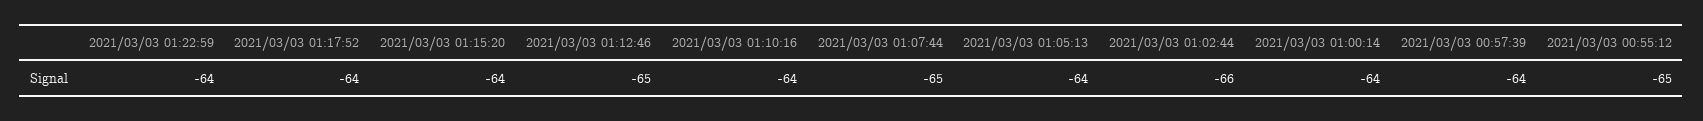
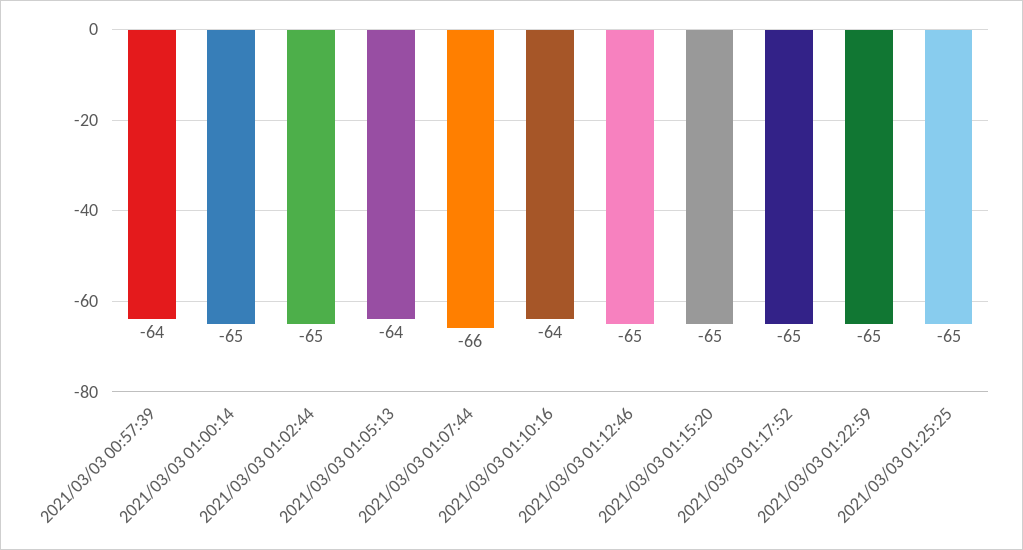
2021/03/03 01:22:59: -64 -> -65
2021/03/03 01:17:52: -64 -> -65
2021/03/03 01:15:20: -64 -> -65
2021/03/03 01:07:44: -65 -> -66
2021/03/03 01:02:44: -66 -> -65
2021/03/03 01:00:14: -64 -> -65
2021/03/03 00:55:12: -65 -> none
2021/03/03 01:25:25: none -> -65

